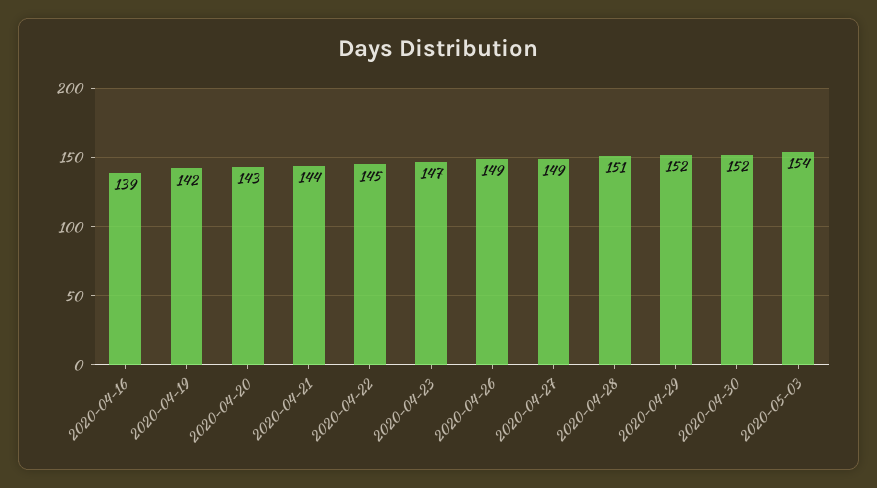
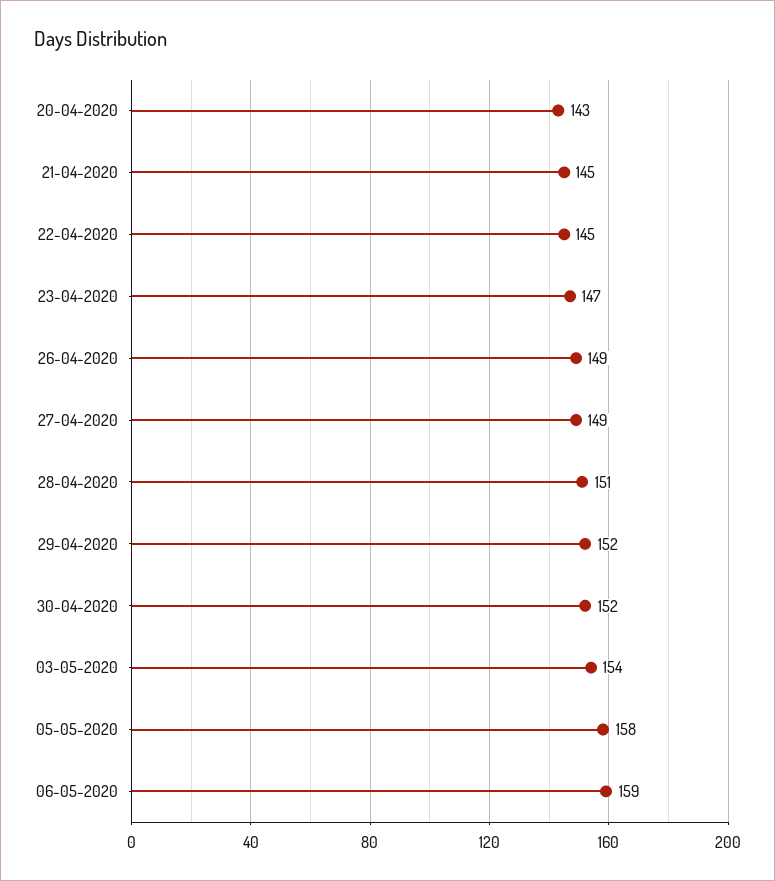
2020-04-16: 139 -> none
2020-04-19: 142 -> none
2020-04-21: 144 -> 145
05-05-2020: none -> 158
06-05-2020: none -> 159

